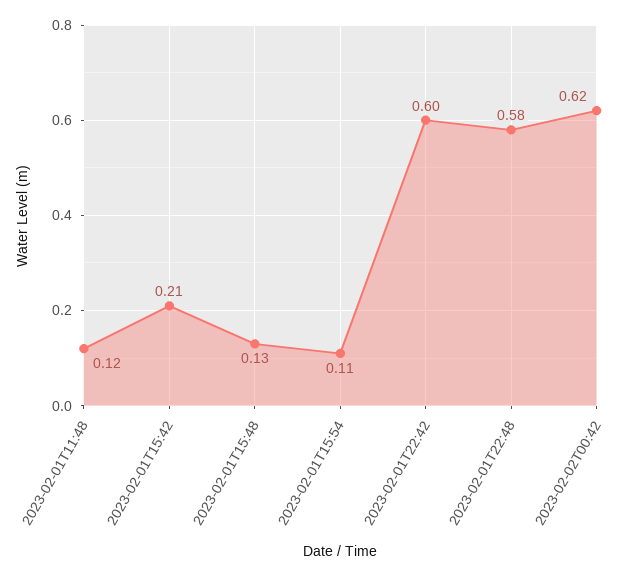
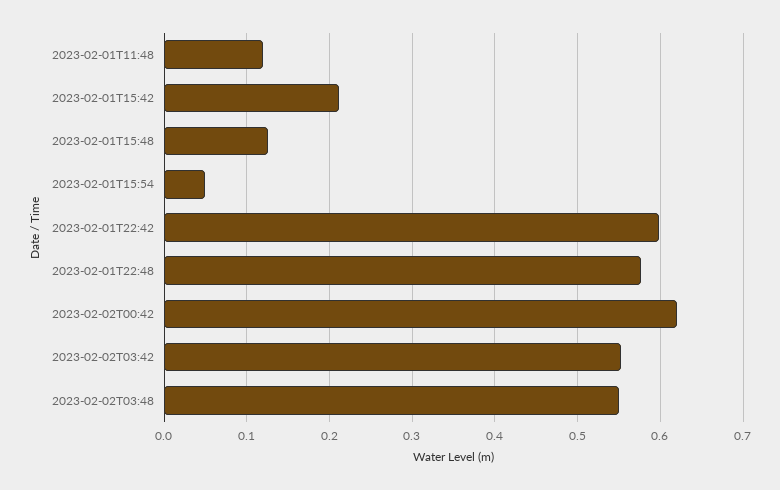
2023-02-01T15:54: 0.11 -> 0.05
2023-02-02T03:42: none -> 0.55
2023-02-02T03:48: none -> 0.55

